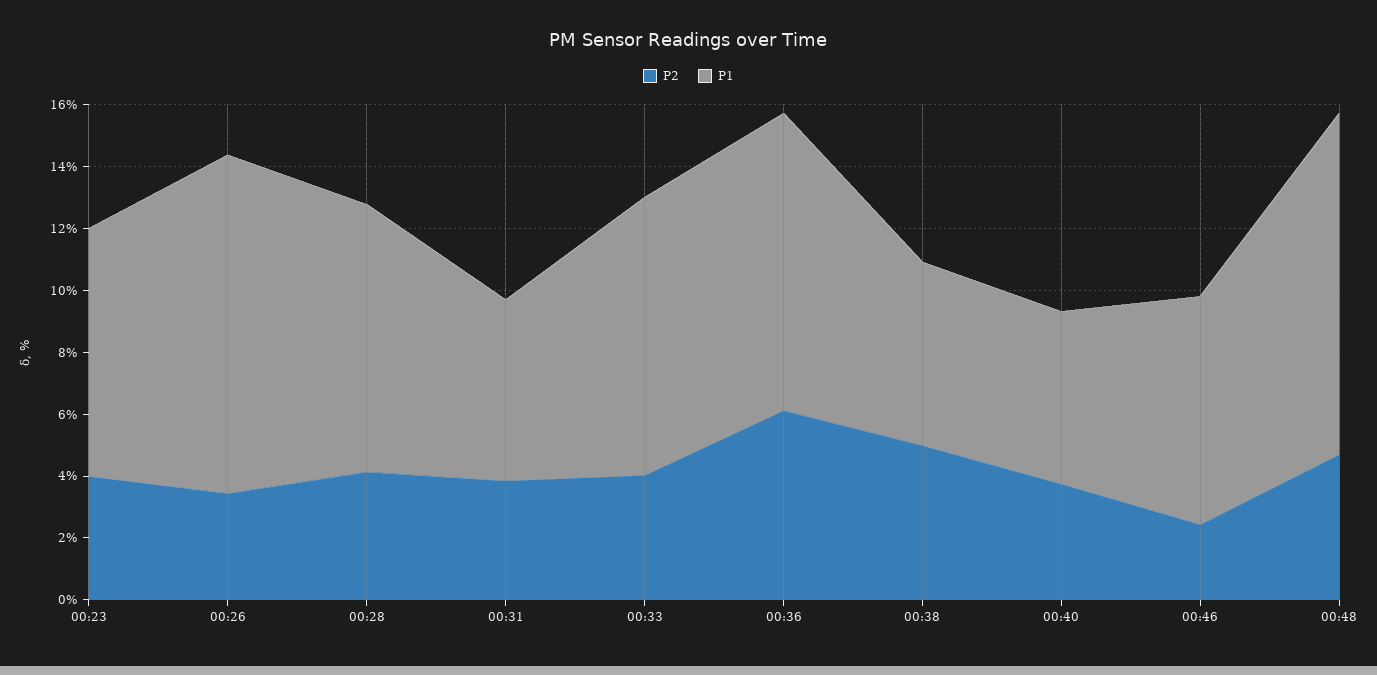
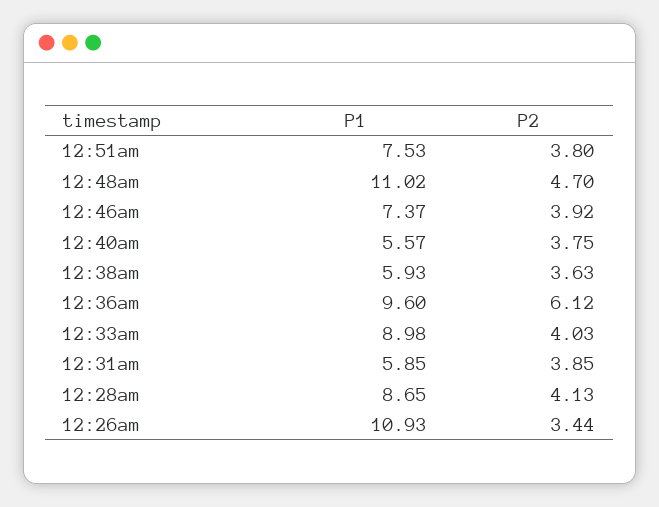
P2, 00:23: 4 -> none
P1, 00:23: 8 -> none
P2, 00:38: 5 -> 3.63
P2, 00:46: 2.5 -> 3.92
P1, 12:51am: none -> 7.53
P2, 12:51am: none -> 3.8

